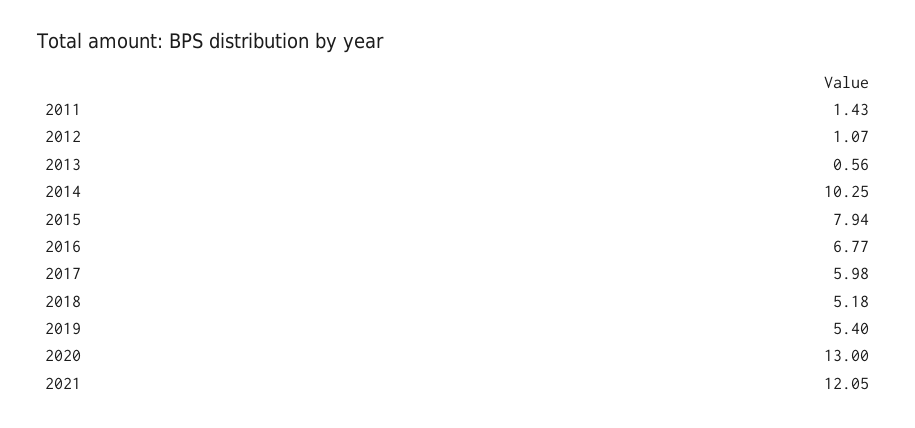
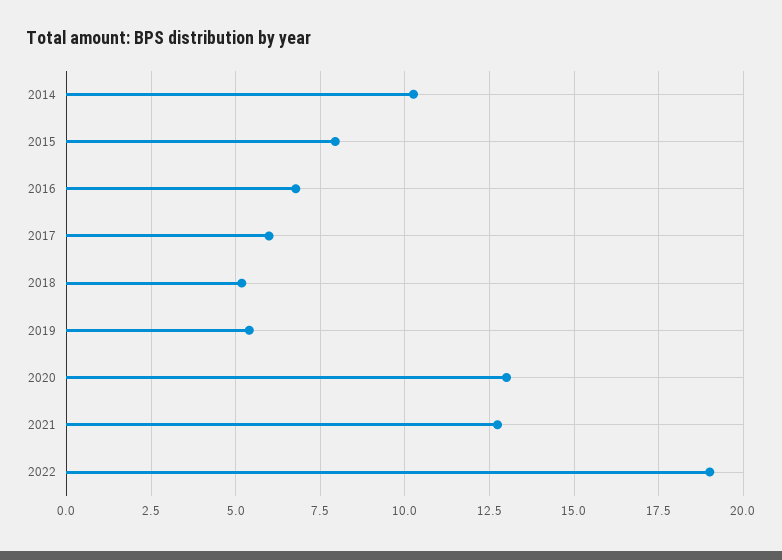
2011: 1.43 -> none
2012: 1.07 -> none
2013: 0.56 -> none
2021: 12.05 -> 12.75
2022: none -> 19

